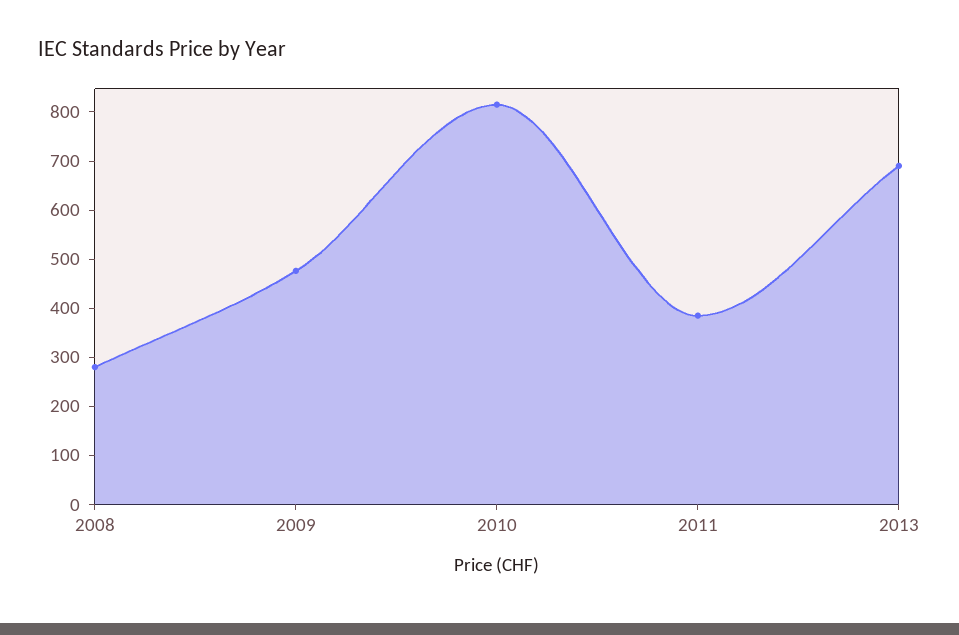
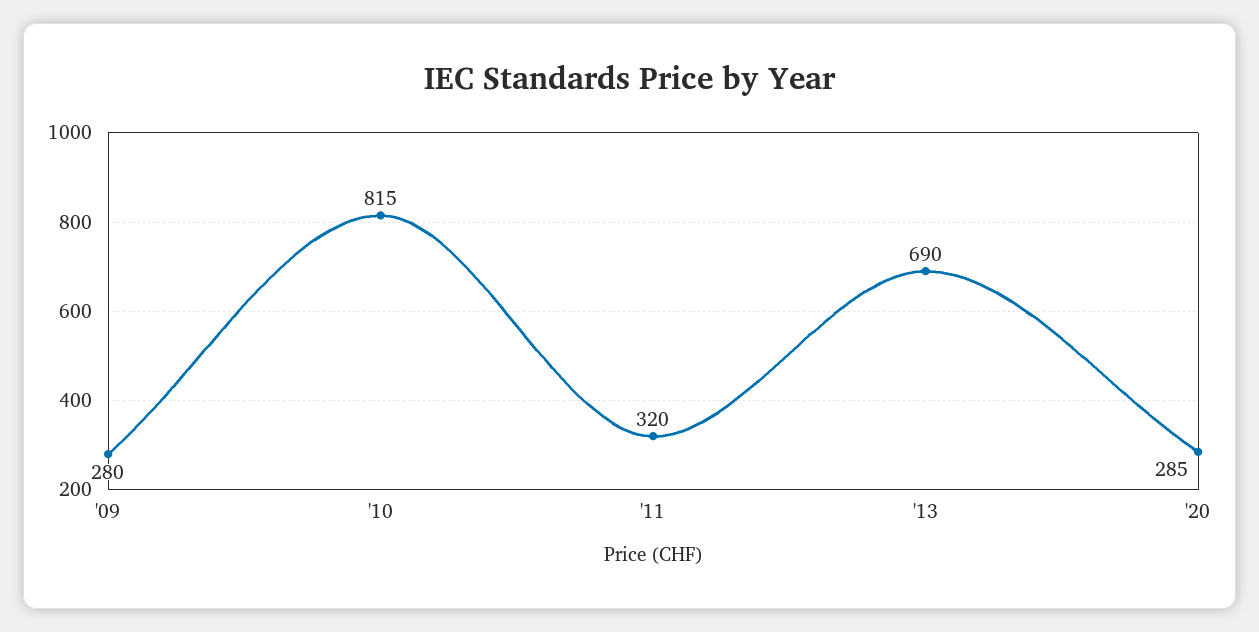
2008: 280 -> none
2009: 480 -> 280
2011: 380 -> 320
'20: none -> 285

